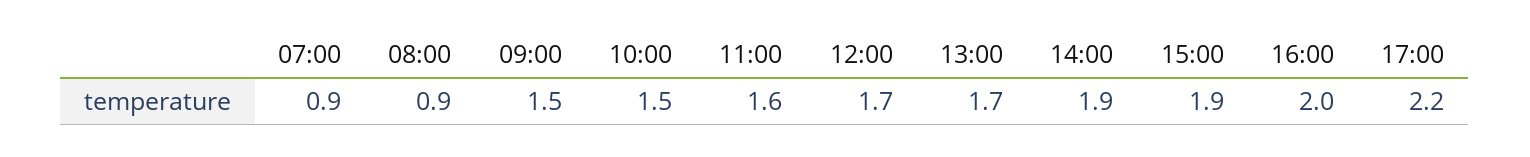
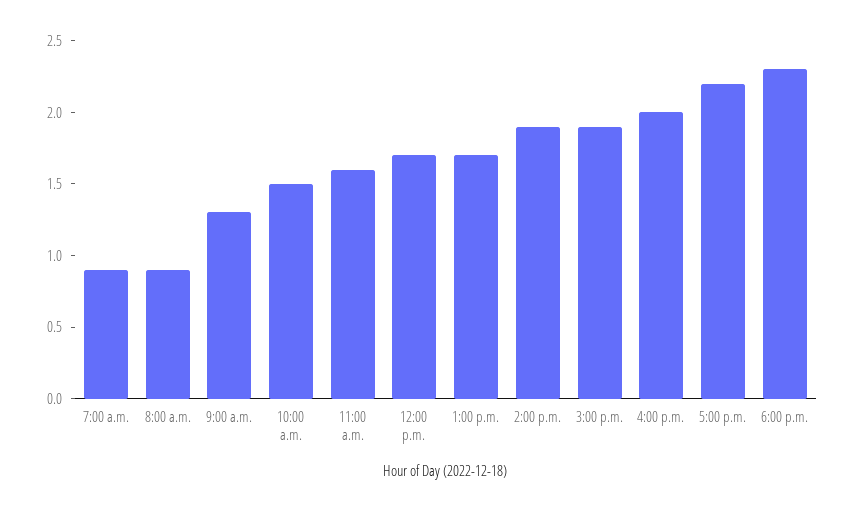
09:00: 1.5 -> 1.3
6:00 p.m.: none -> 2.3

